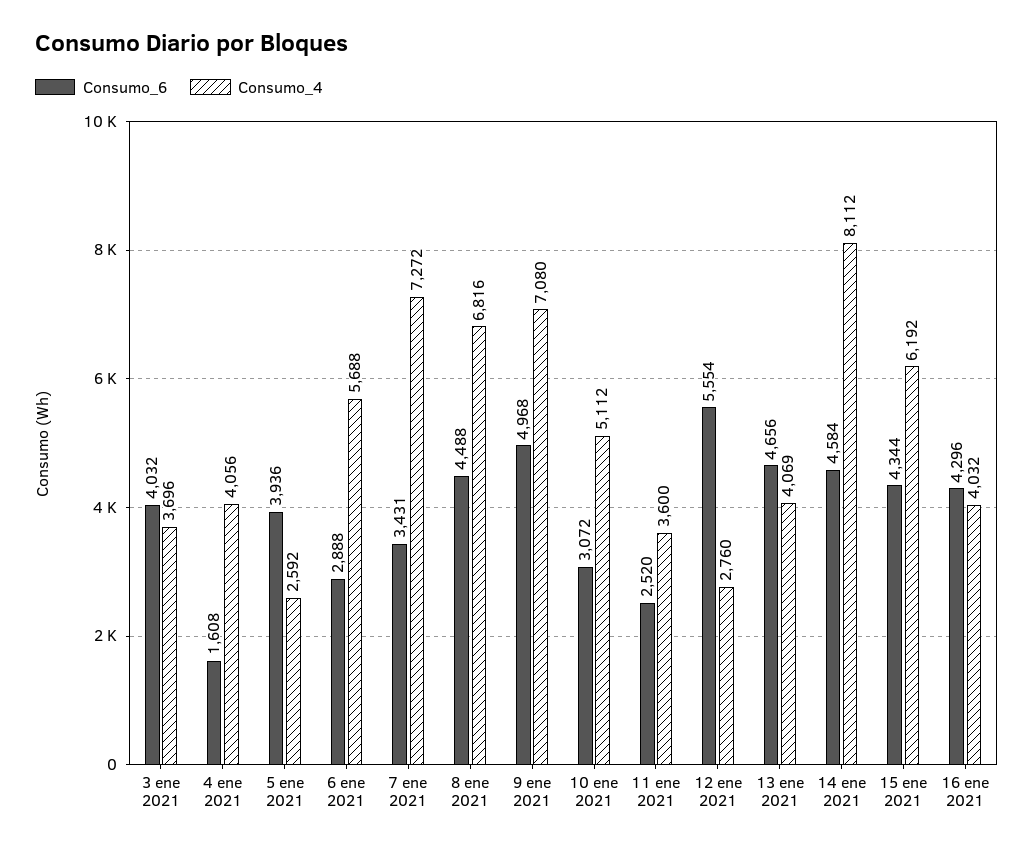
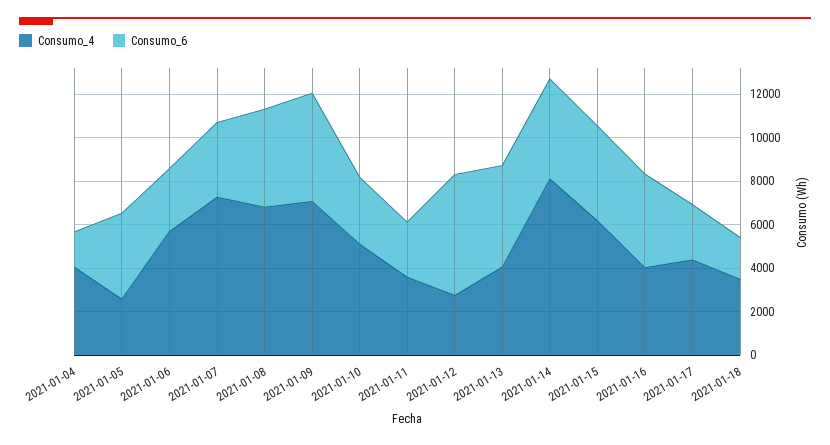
Consumo_6, 3 ene 2021: 4032 -> none
Consumo_4, 3 ene 2021: 3696 -> none
Consumo_4, 2021-01-17: none -> 4500
Consumo_6, 2021-01-17: none -> 2500
Consumo_4, 2021-01-18: none -> 3500
Consumo_6, 2021-01-18: none -> 2000

